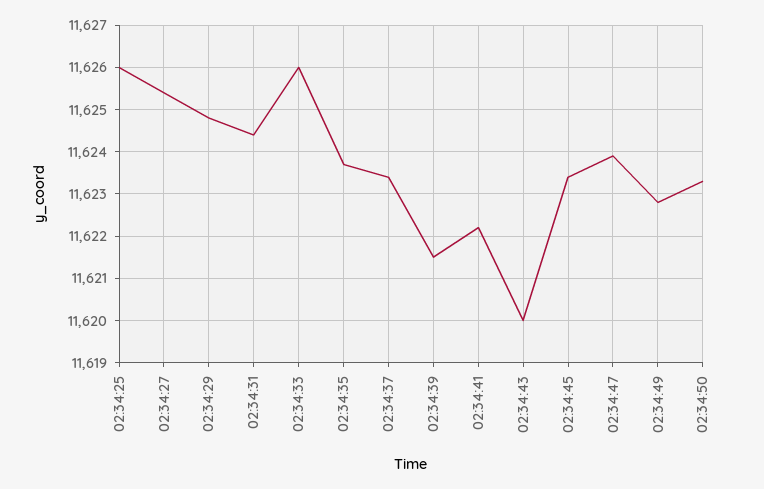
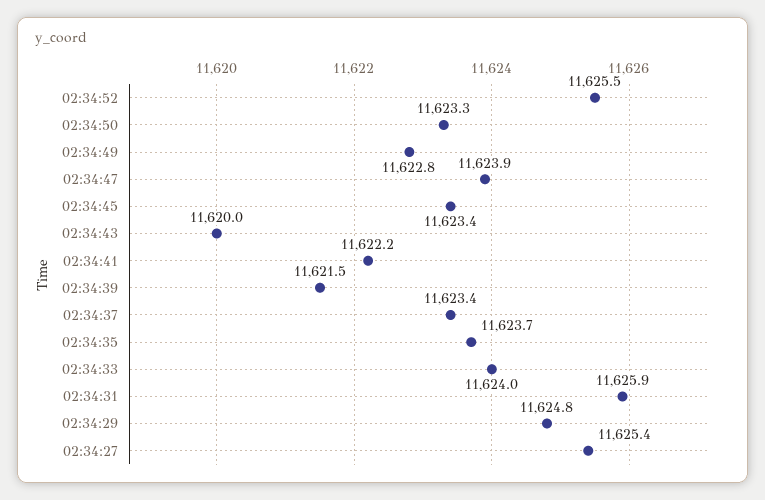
02:34:25: 11626 -> none
02:34:31: 11624.5 -> 11625.9
02:34:33: 11626 -> 11624
02:34:52: none -> 11625.5

